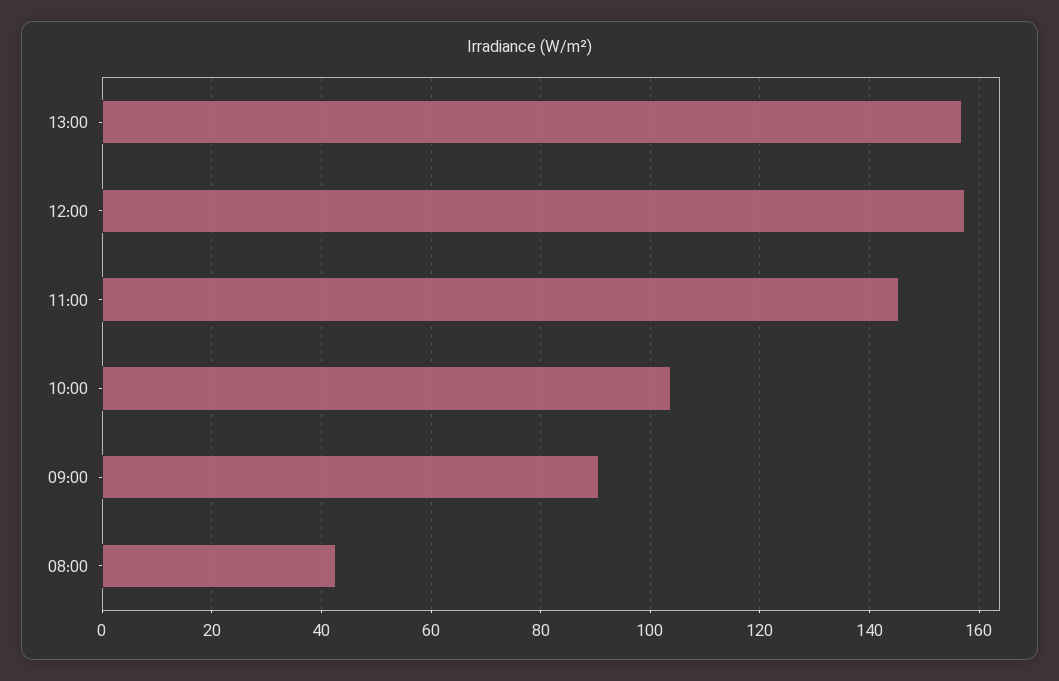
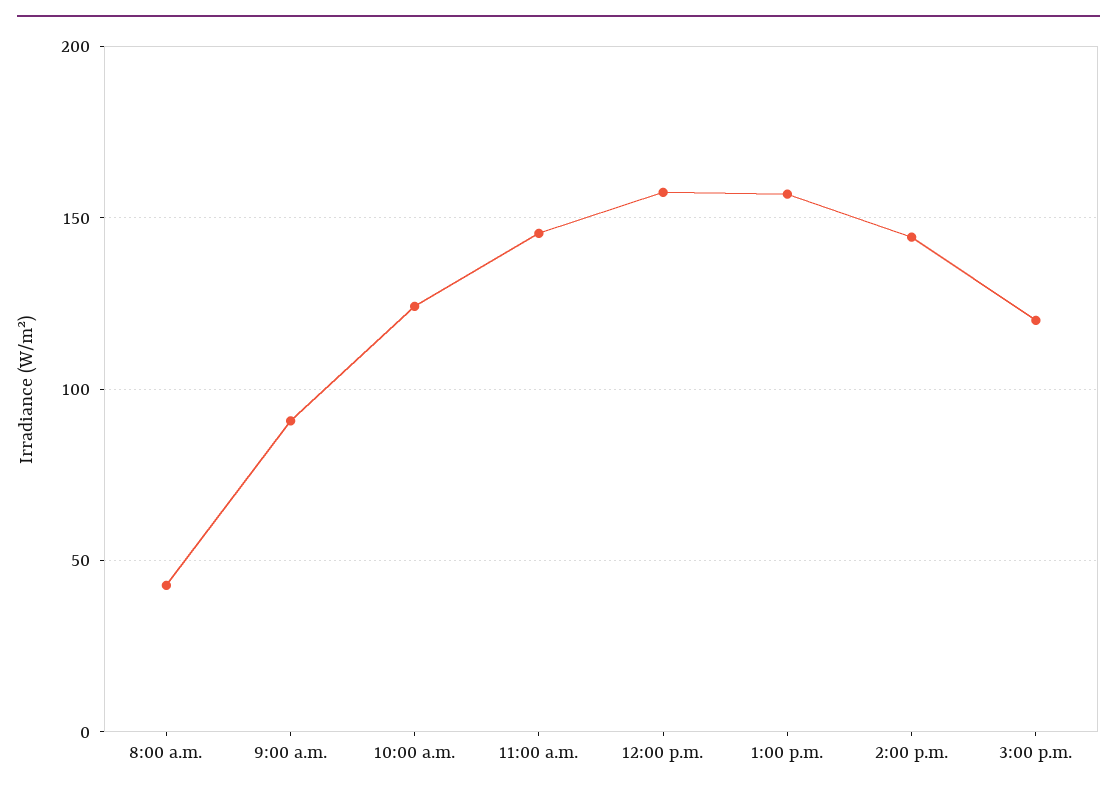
10:00: 104 -> 125
2:00 p.m.: none -> 145
3:00 p.m.: none -> 120

